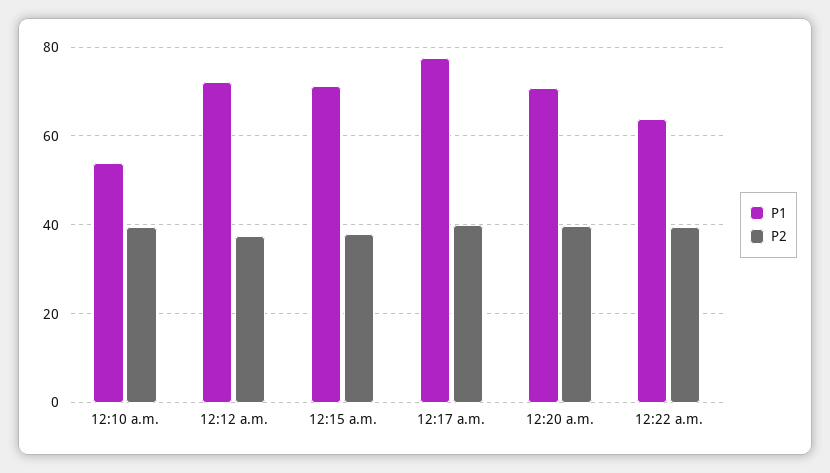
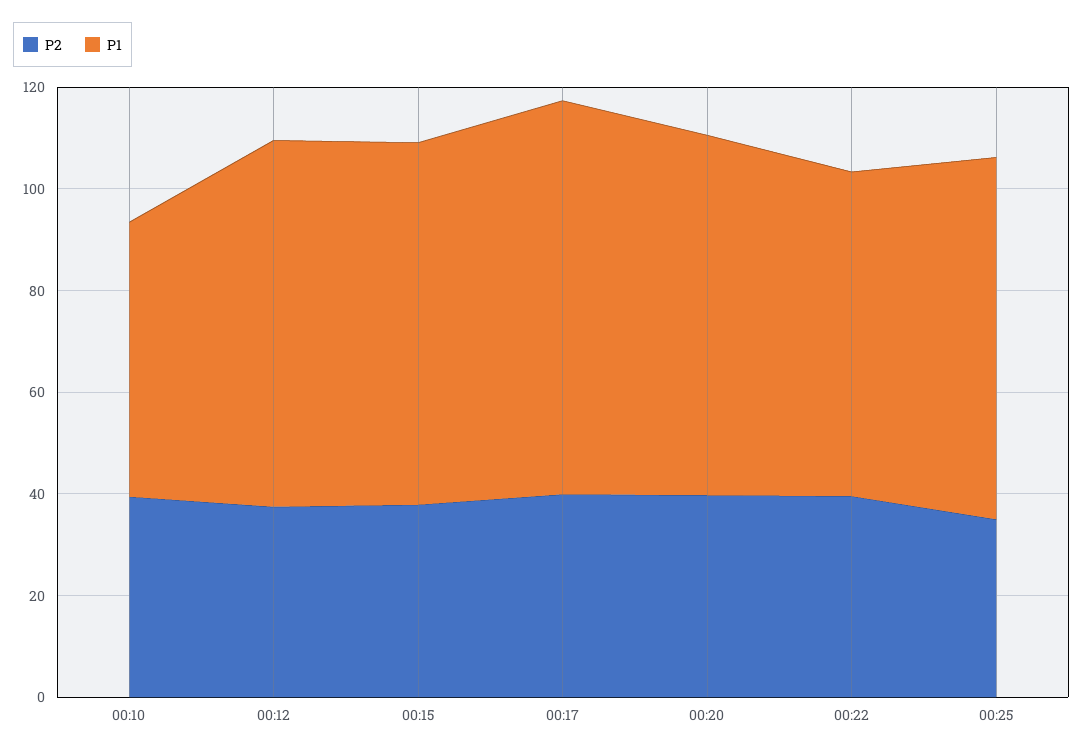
P2, 00:25: none -> 35
P1, 00:25: none -> 70

